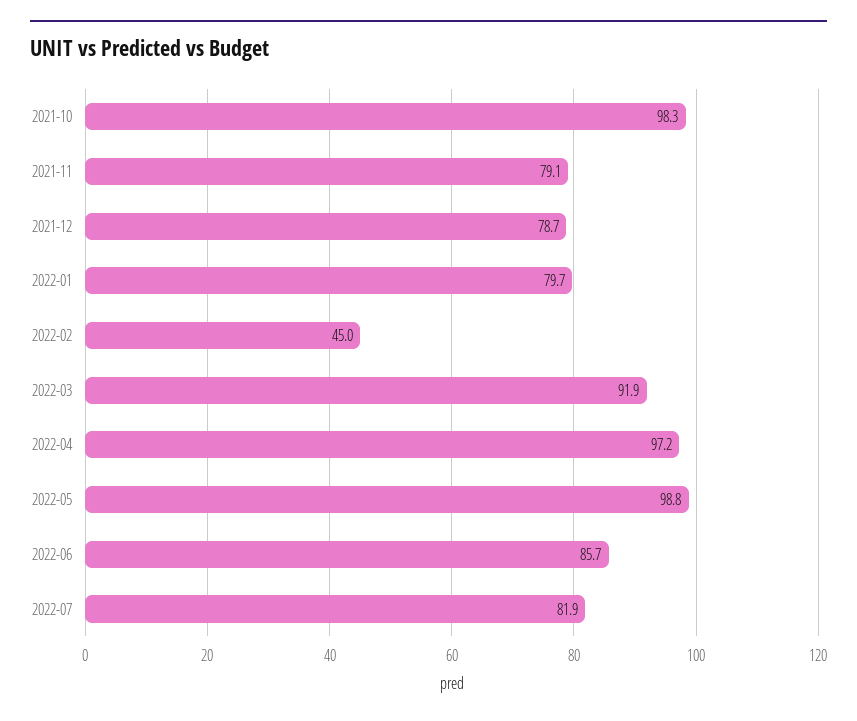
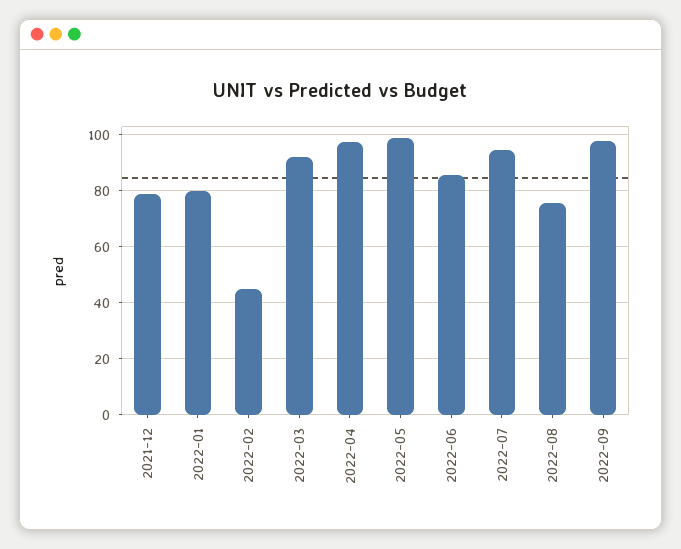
2021-10: 98.3 -> none
2021-11: 79.1 -> none
2022-07: 81.9 -> 95
2022-08: none -> 75
2022-09: none -> 97.5

